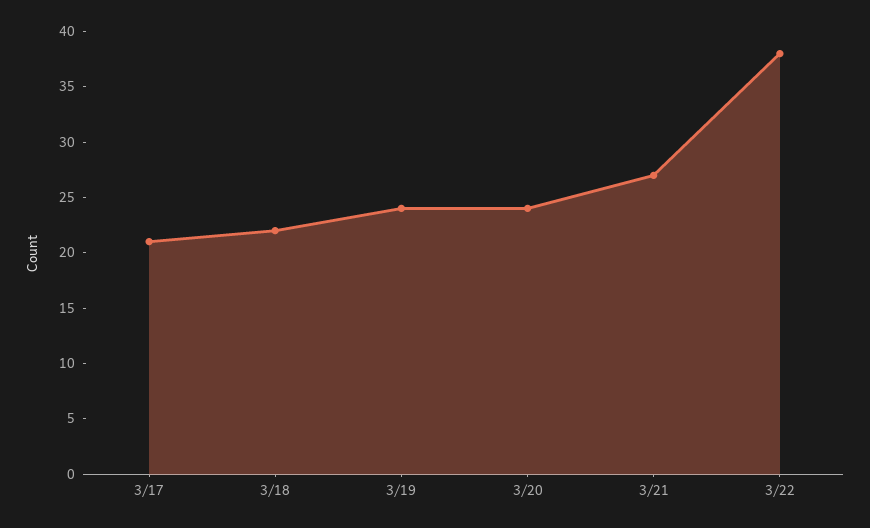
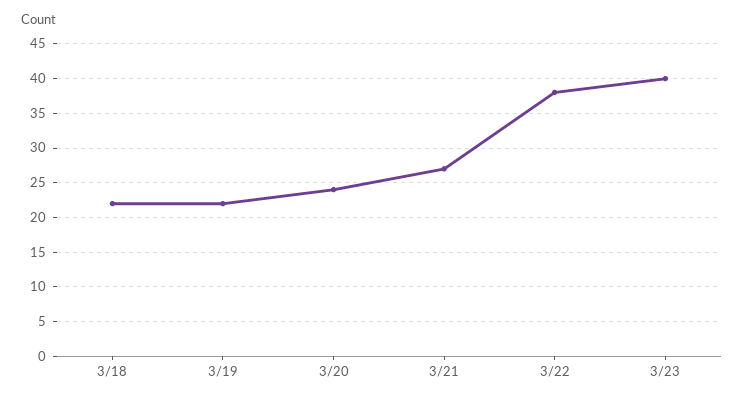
3/17: 21 -> none
3/19: 24 -> 22
3/23: none -> 40

